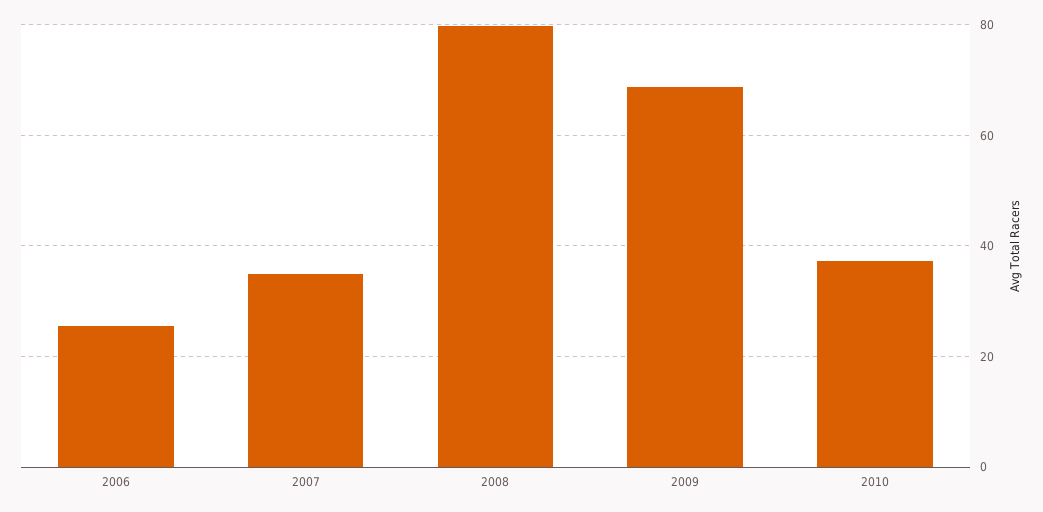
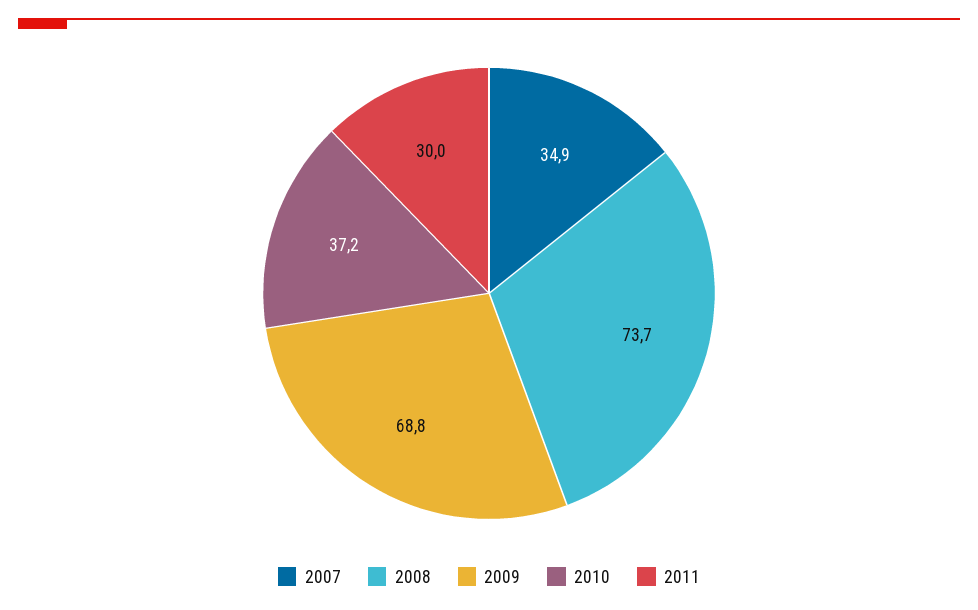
2006: 26 -> none
2008: 80 -> 73.7
2011: none -> 30

